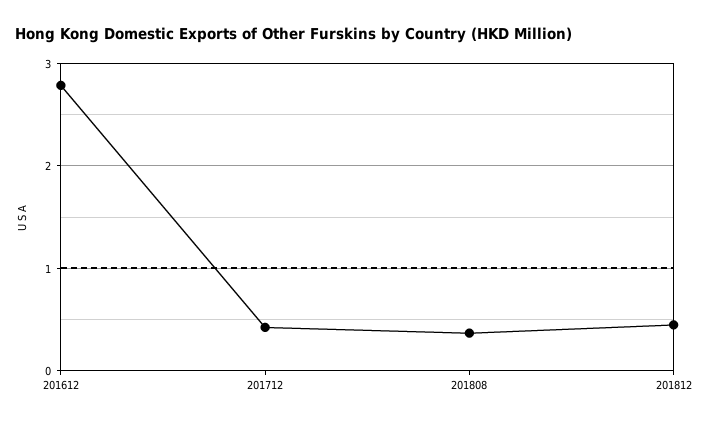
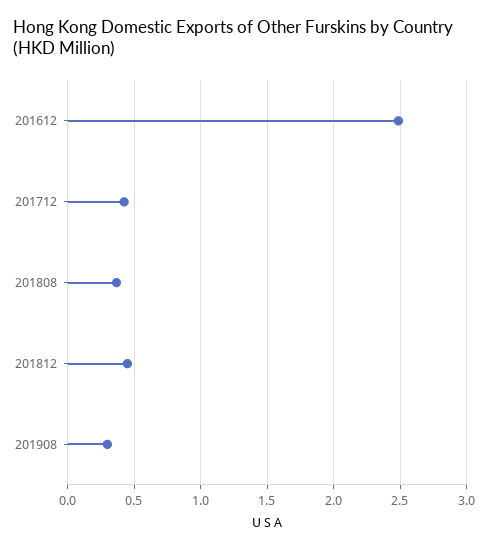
201612: 2.8 -> 2.5
201908: none -> 0.3

